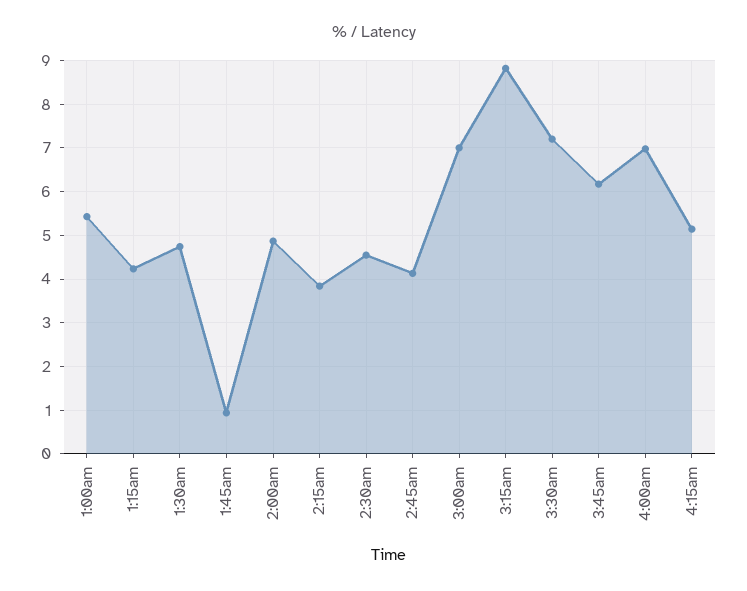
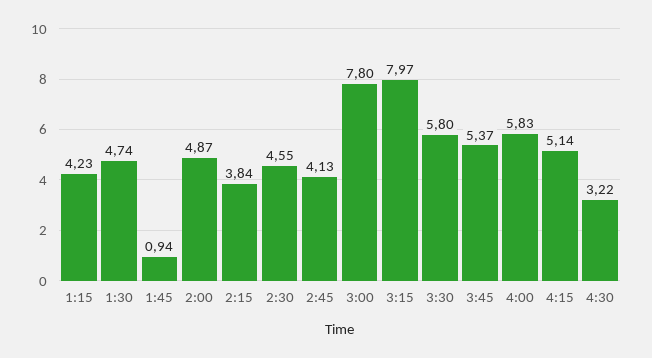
1:00am: 5.4 -> none
3:00am: 7 -> 7.8
3:15am: 8.8 -> 7.97
3:30am: 7.2 -> 5.8
3:45am: 6.2 -> 5.37
4:00am: 7 -> 5.83
4:30: none -> 3.22

